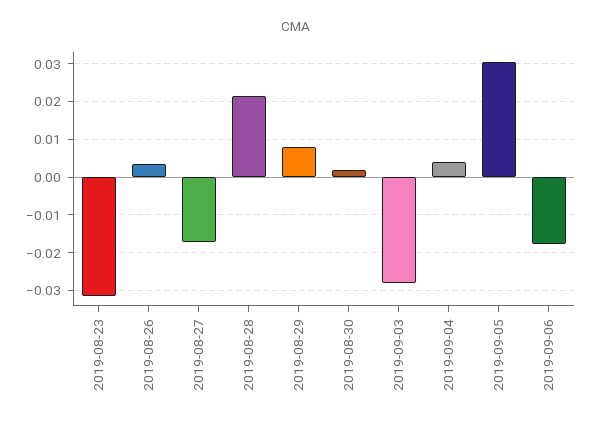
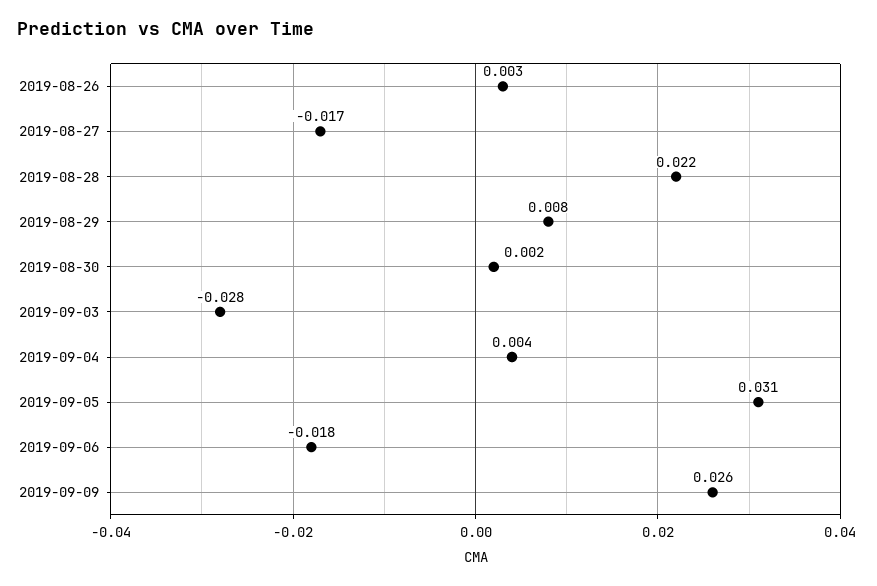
2019-08-23: -0.032 -> none
2019-09-09: none -> 0.026

